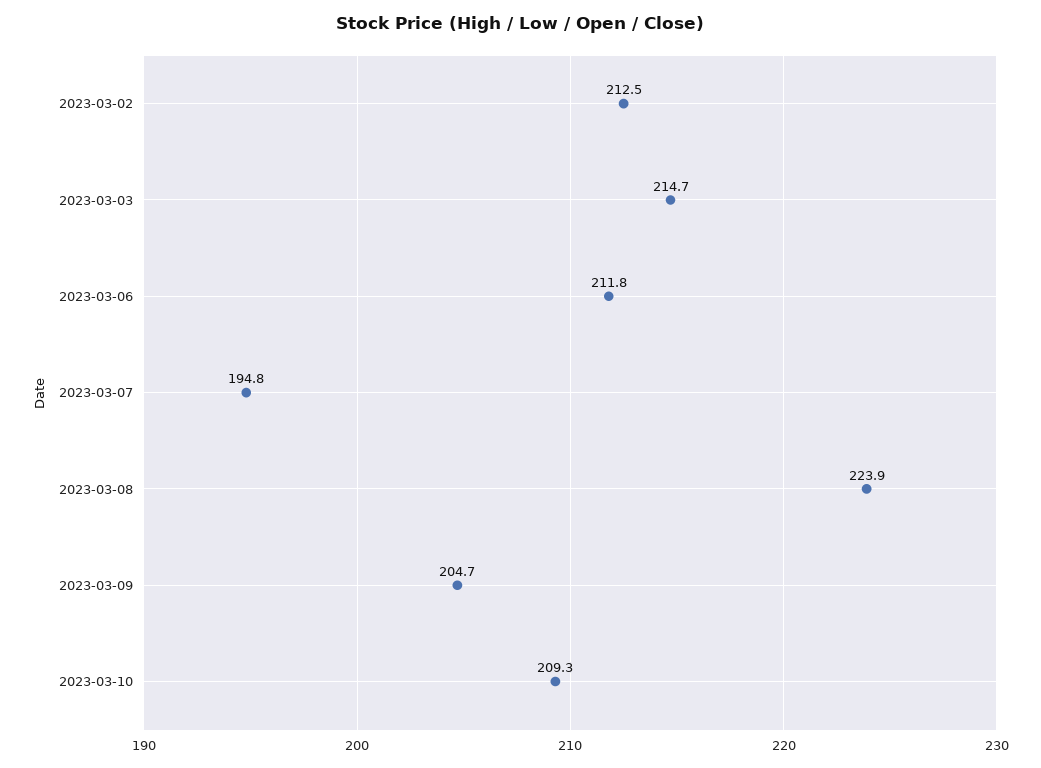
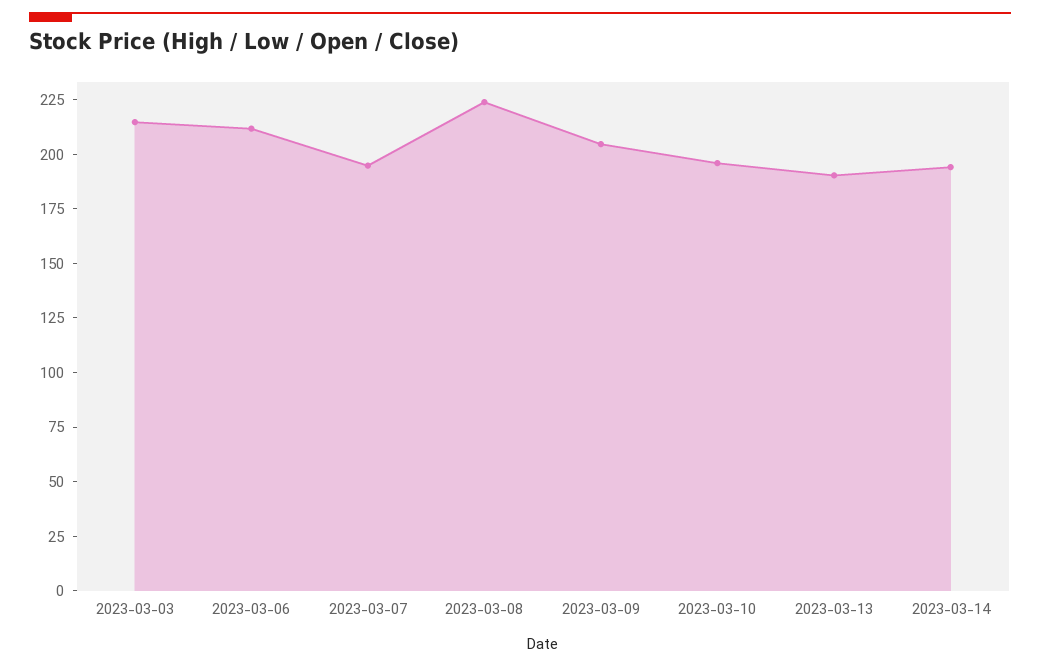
2023-03-02: 212.5 -> none
2023-03-10: 209.3 -> 195
2023-03-13: none -> 190
2023-03-14: none -> 195

